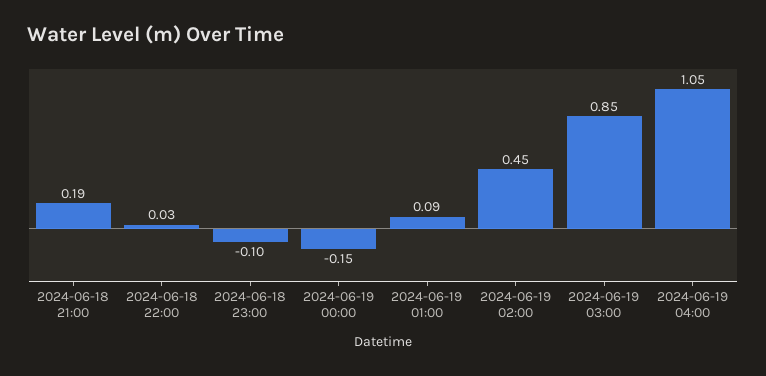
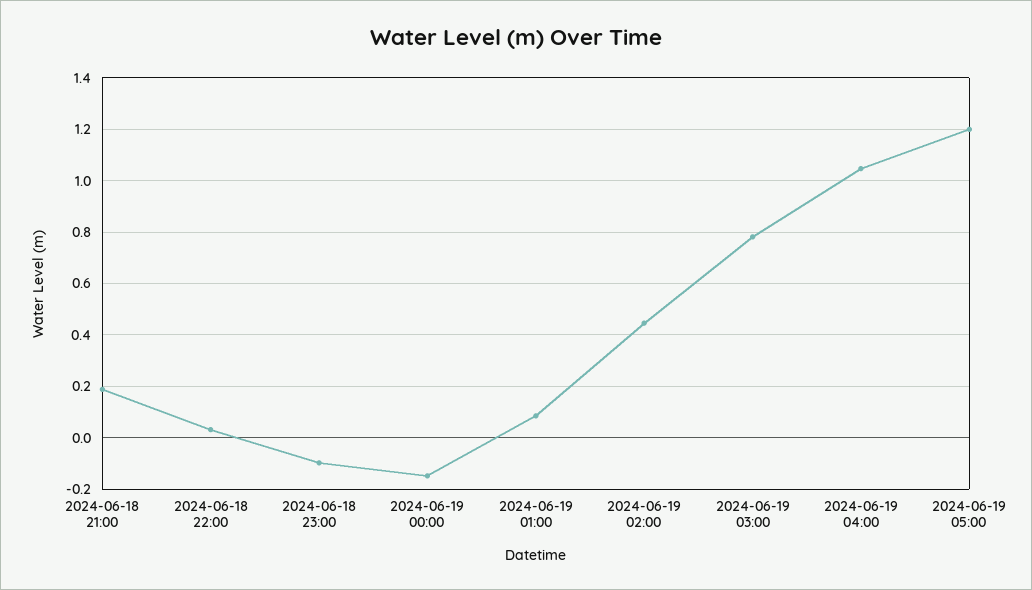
2024-06-19 03:00: 0.85 -> 0.775
2024-06-19 05:00: none -> 1.2

